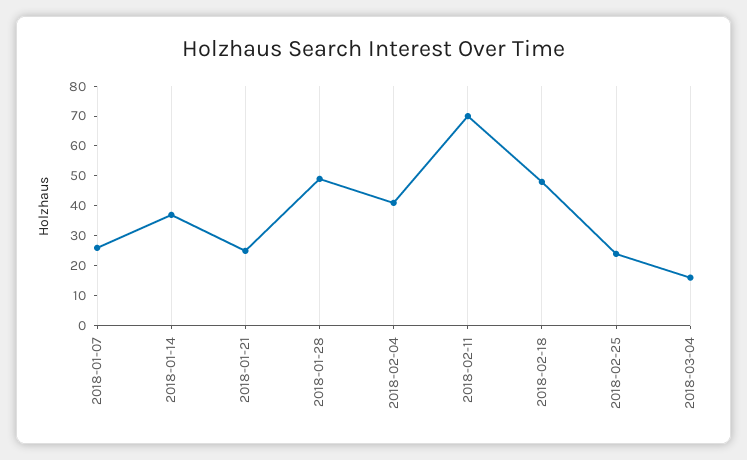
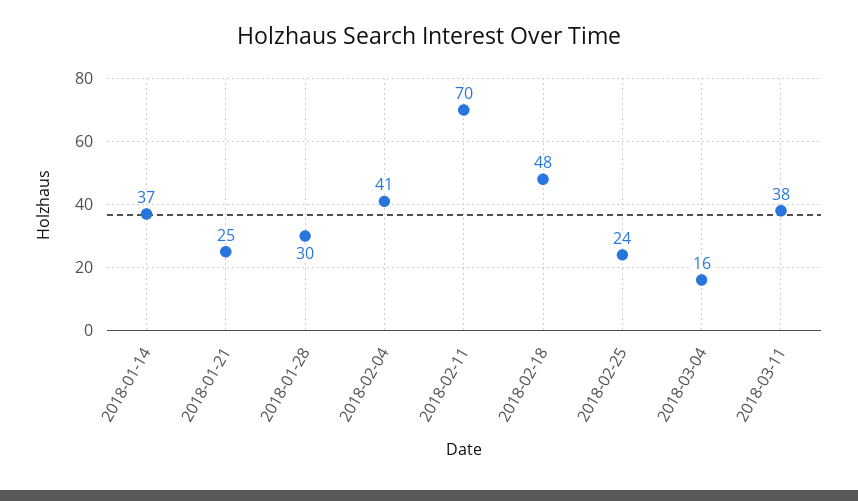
2018-01-07: 25 -> none
2018-01-28: 50 -> 30
2018-03-11: none -> 38

